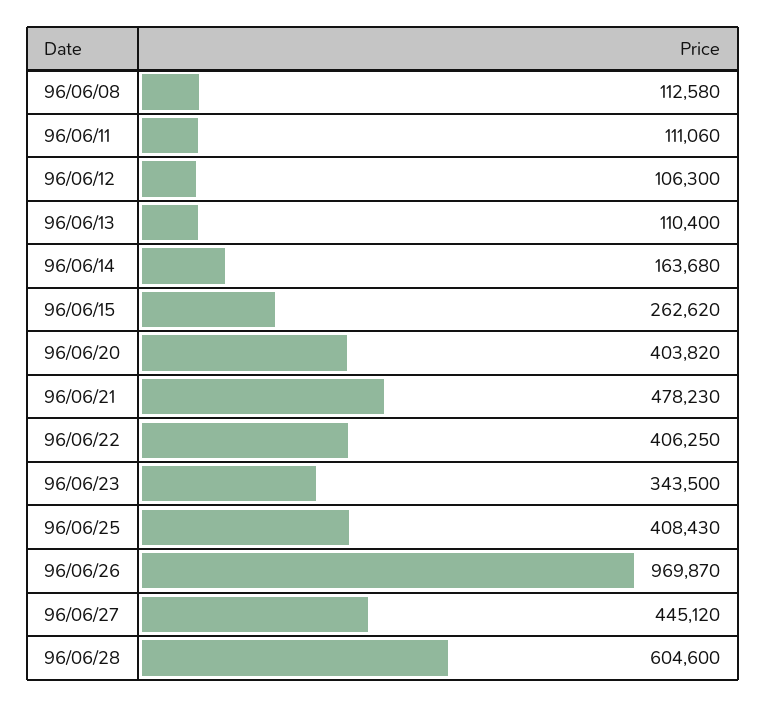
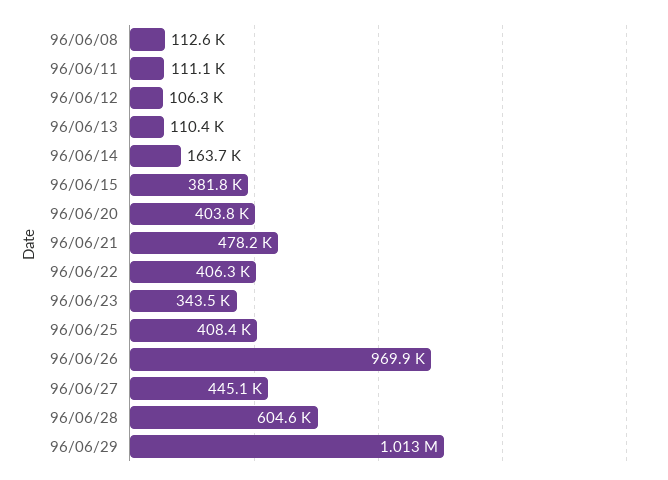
96/06/15: 262620 -> 381800
96/06/29: none -> 1013000

